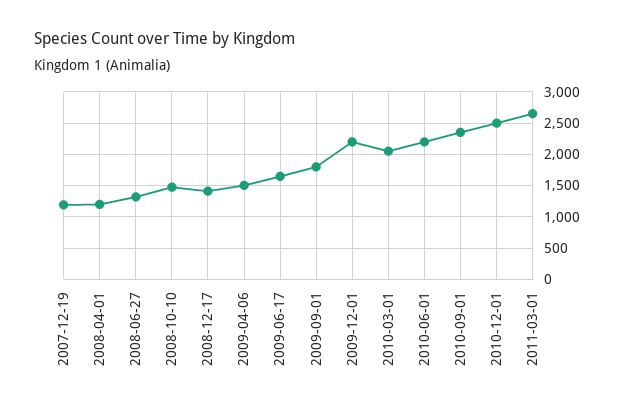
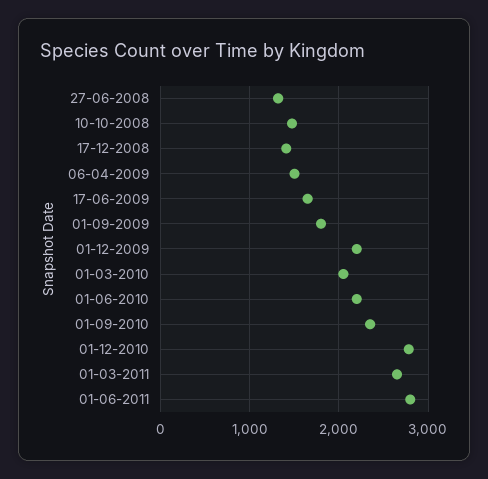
2007-12-19: 1200 -> none
2008-04-01: 1200 -> none
2010-12-01: 2500 -> 2800
01-06-2011: none -> 2800

